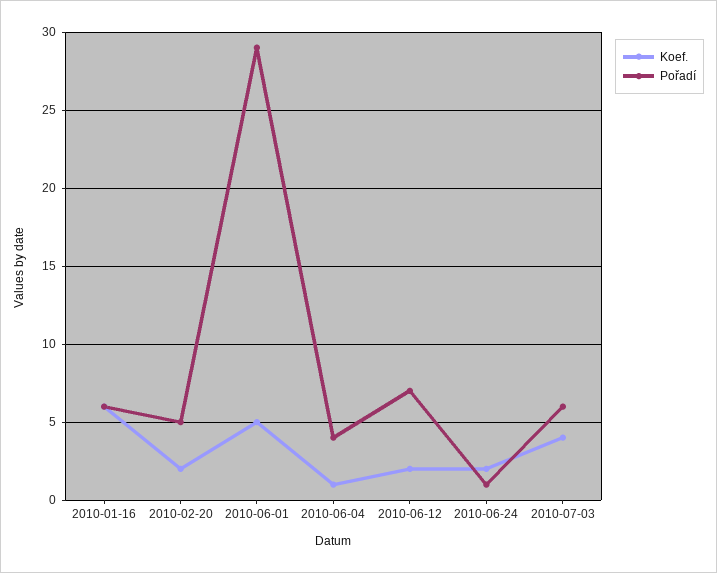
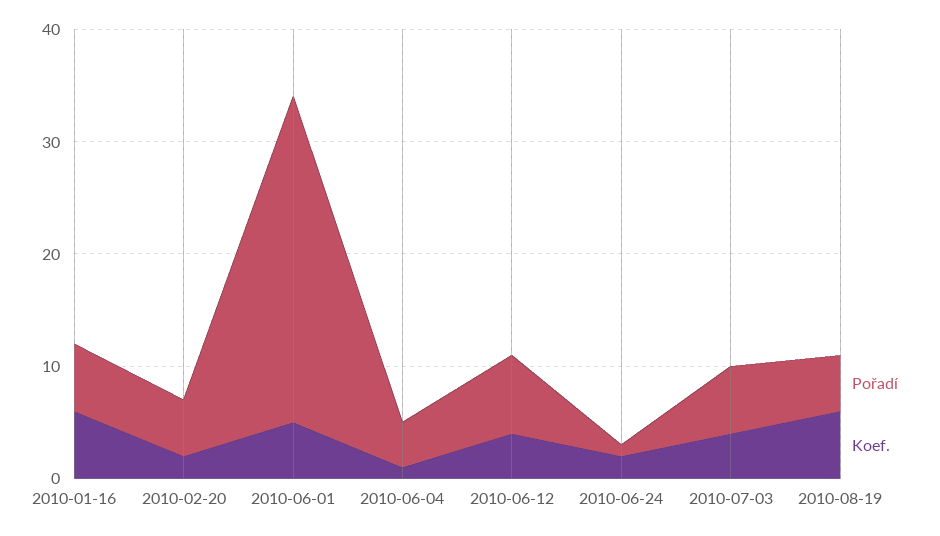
Koef., 2010-06-12: 2 -> 4
Pořadí, 2010-08-19: none -> 5
Koef., 2010-08-19: none -> 6

